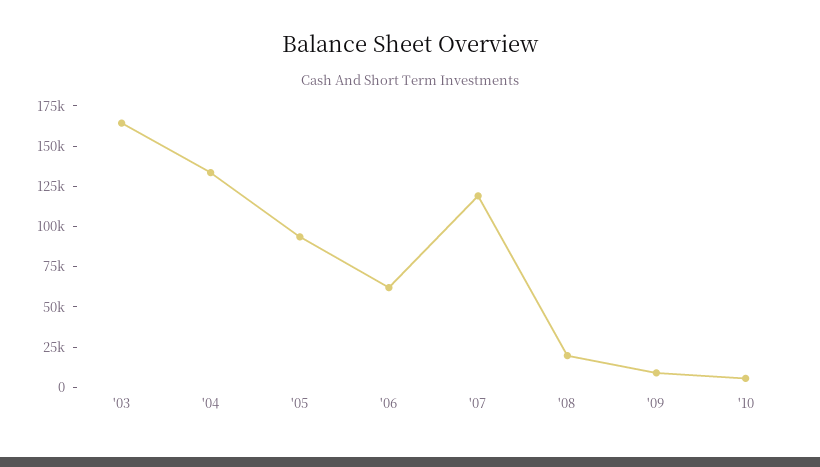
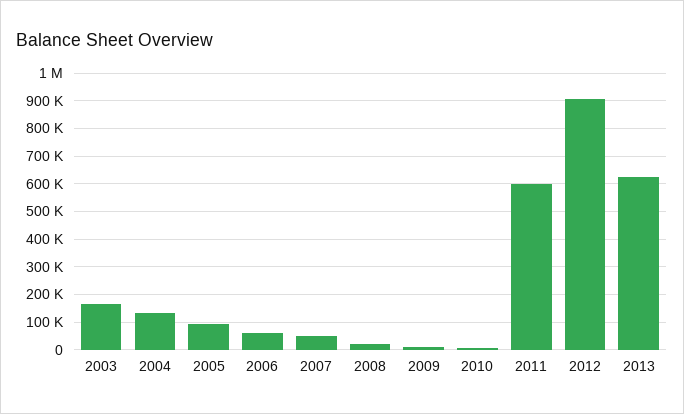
'07: 120000 -> 50000
2011: none -> 600000
2012: none -> 900000
2013: none -> 625000

